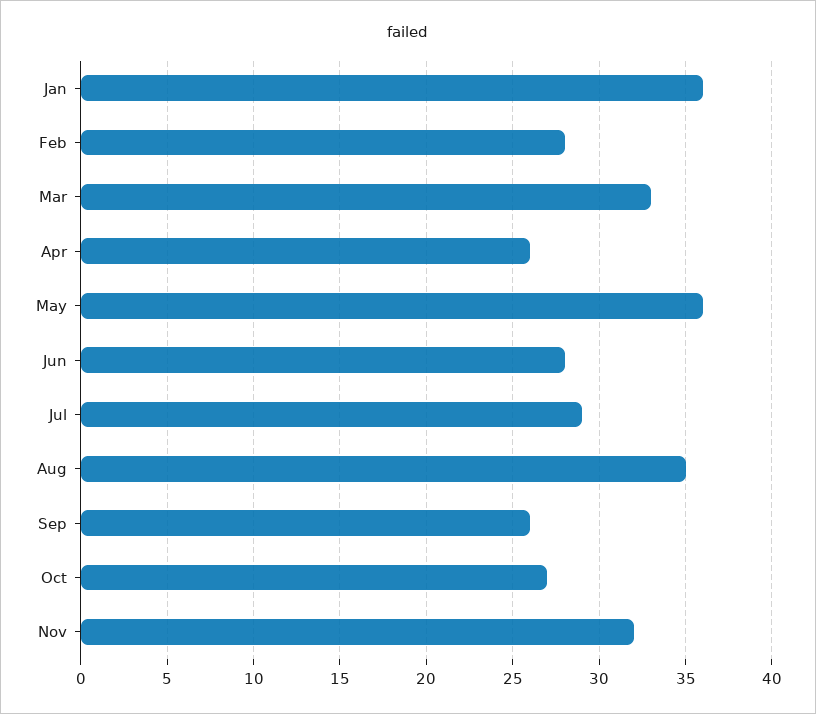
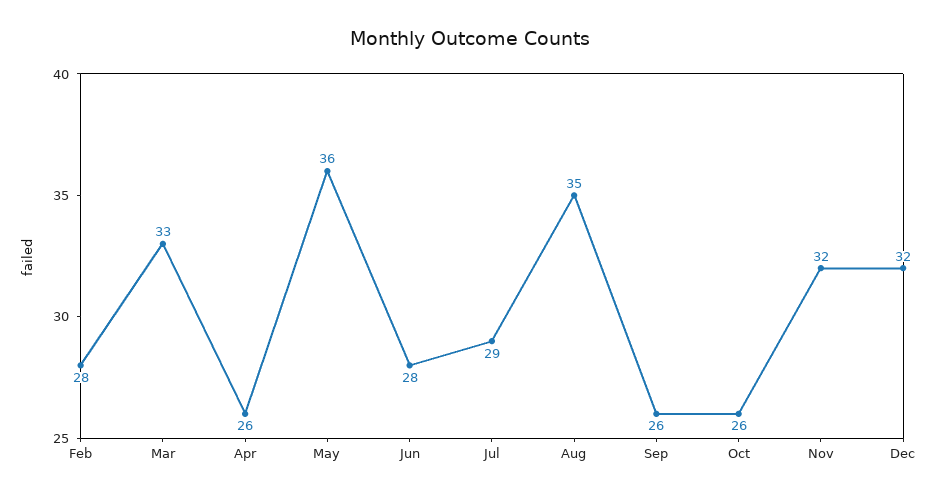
Jan: 36 -> none
Oct: 27 -> 26
Dec: none -> 32

